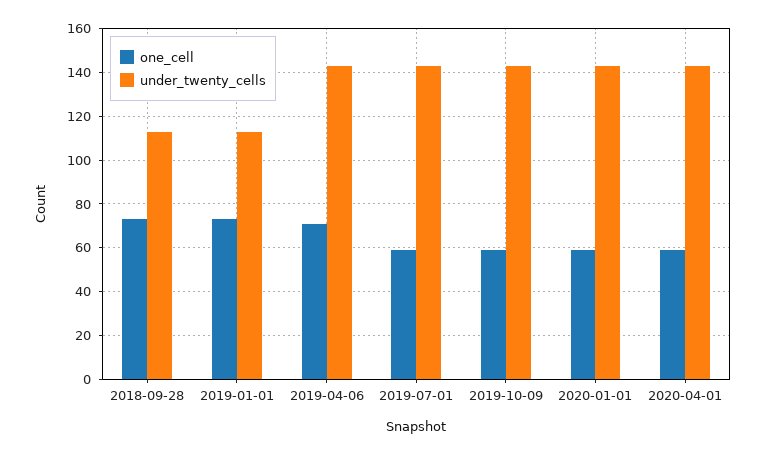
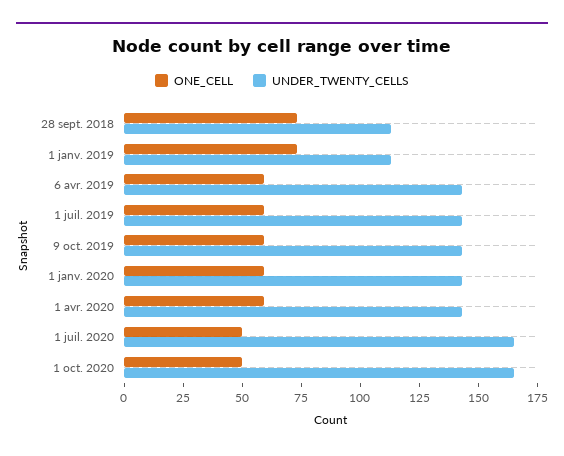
one_cell, 2019-04-06: 70 -> 60
one_cell, 1 juil. 2020: none -> 50
under_twenty_cells, 1 juil. 2020: none -> 165
one_cell, 1 oct. 2020: none -> 50
under_twenty_cells, 1 oct. 2020: none -> 165

